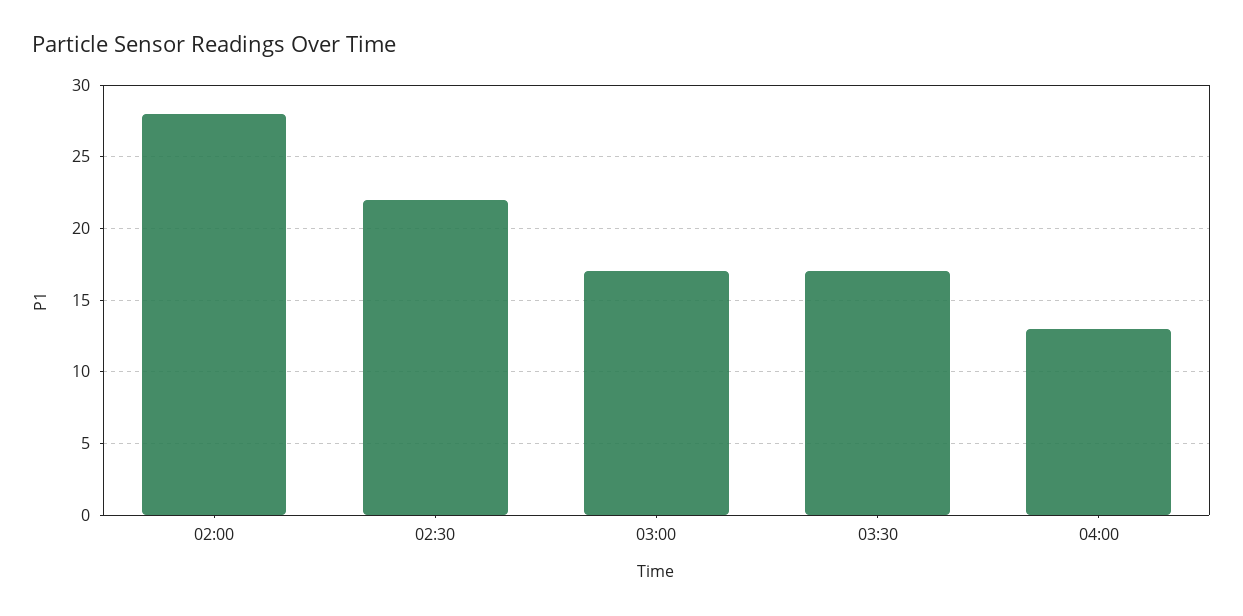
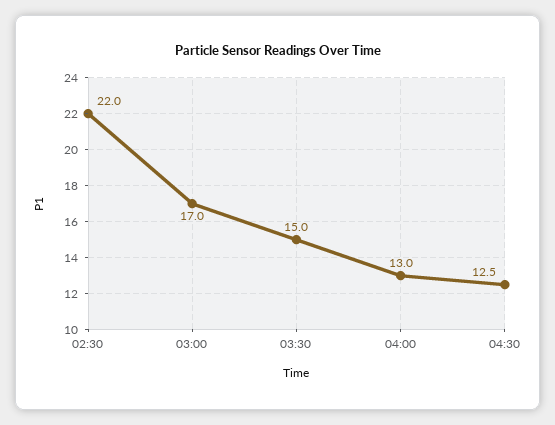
02:00: 28 -> none
03:30: 17 -> 15
04:30: none -> 12.5

